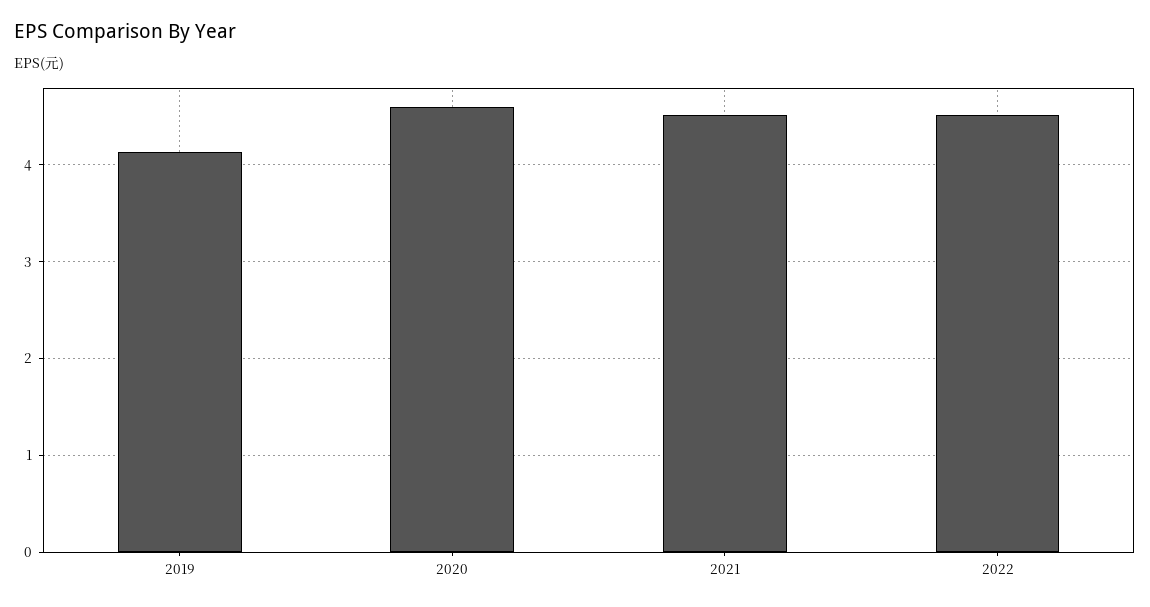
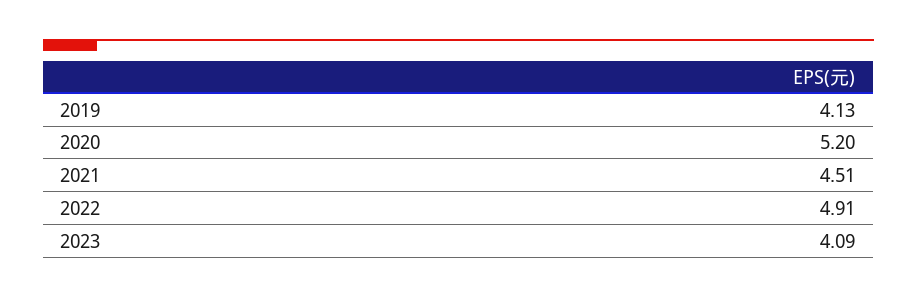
2020: 4.6 -> 5.2
2022: 4.5 -> 4.91
2023: none -> 4.09

